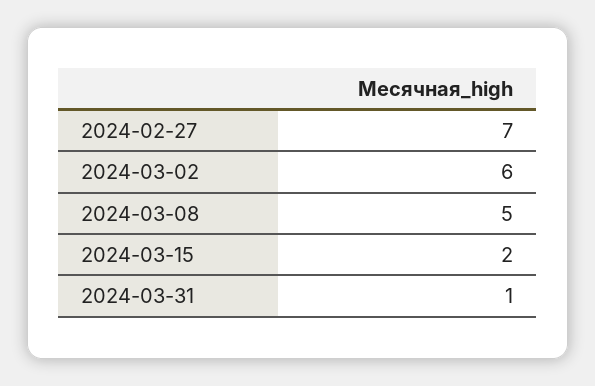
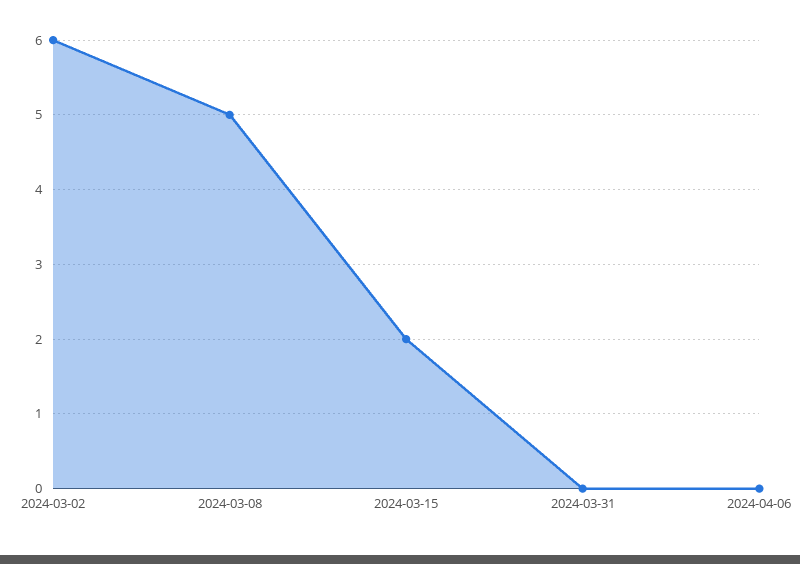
2024-02-27: 7 -> none
2024-03-31: 1 -> 0
2024-04-06: none -> 0

